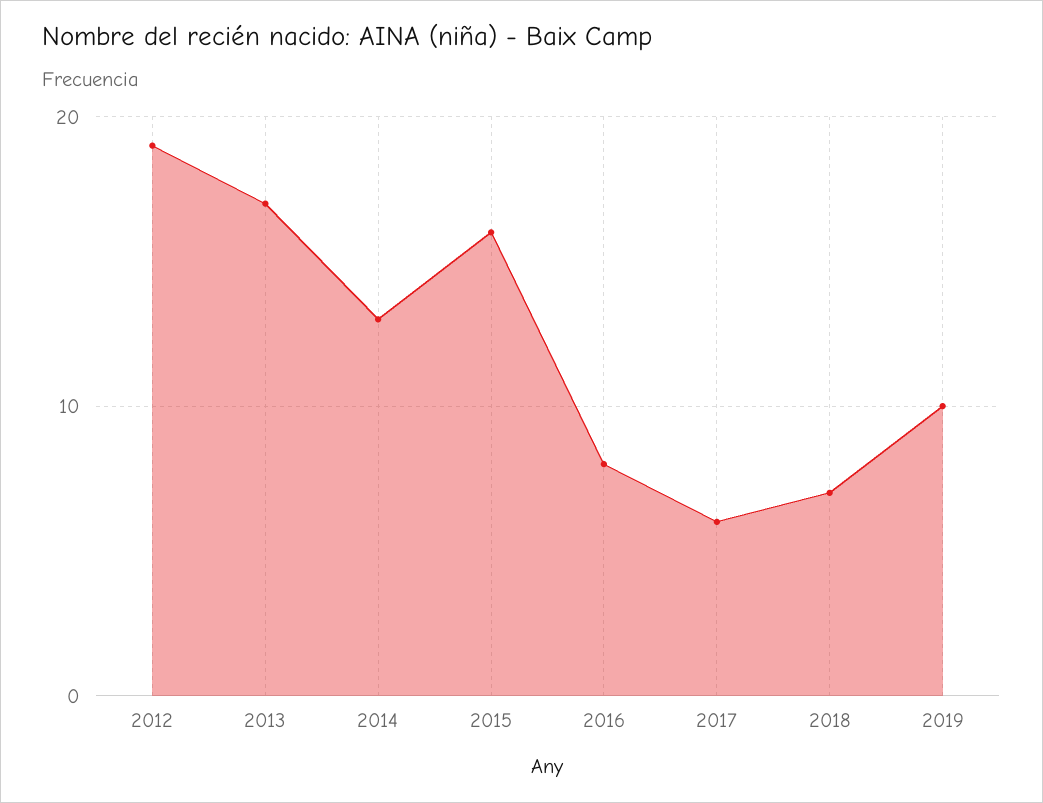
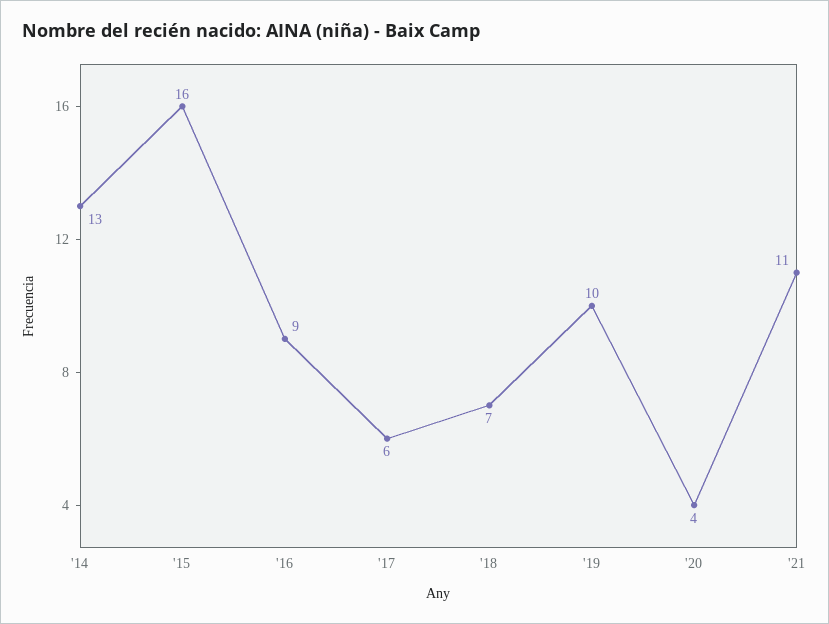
2012: 19 -> none
2013: 17 -> none
2016: 8 -> 9
'20: none -> 4
'21: none -> 11

